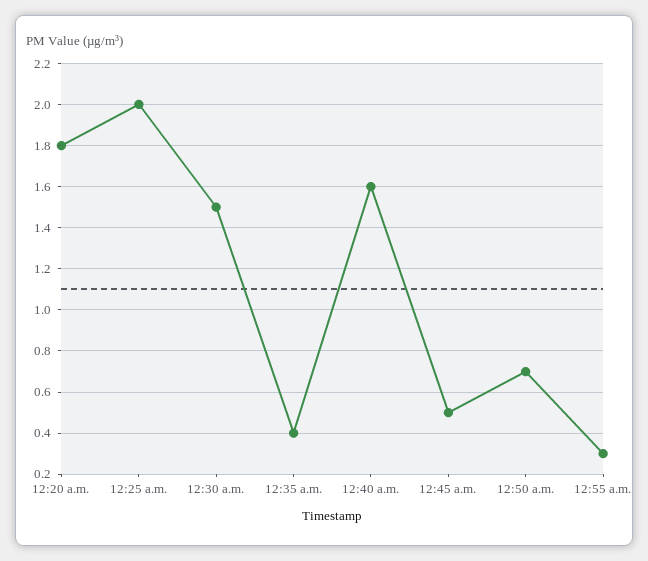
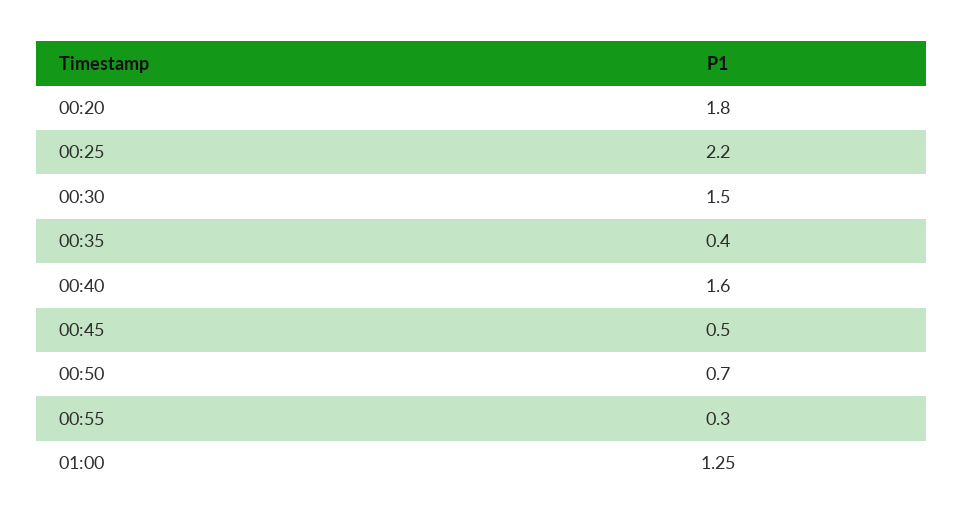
12:25 a.m.: 2 -> 2.2
01:00: none -> 1.25

